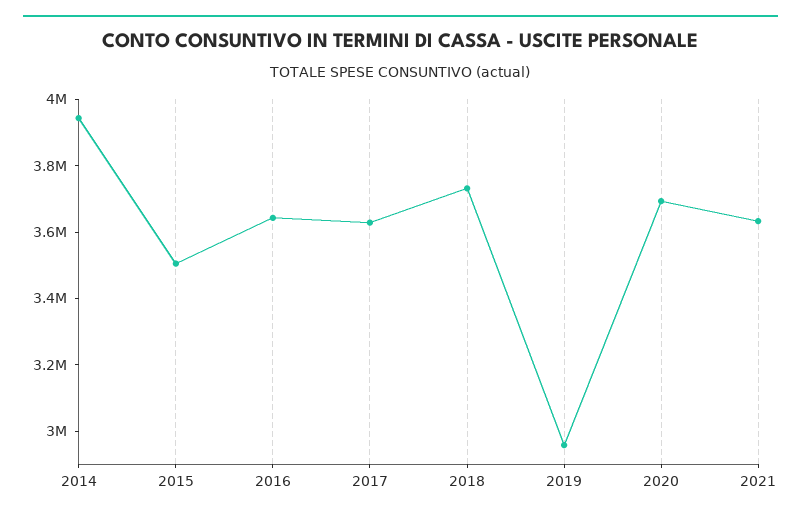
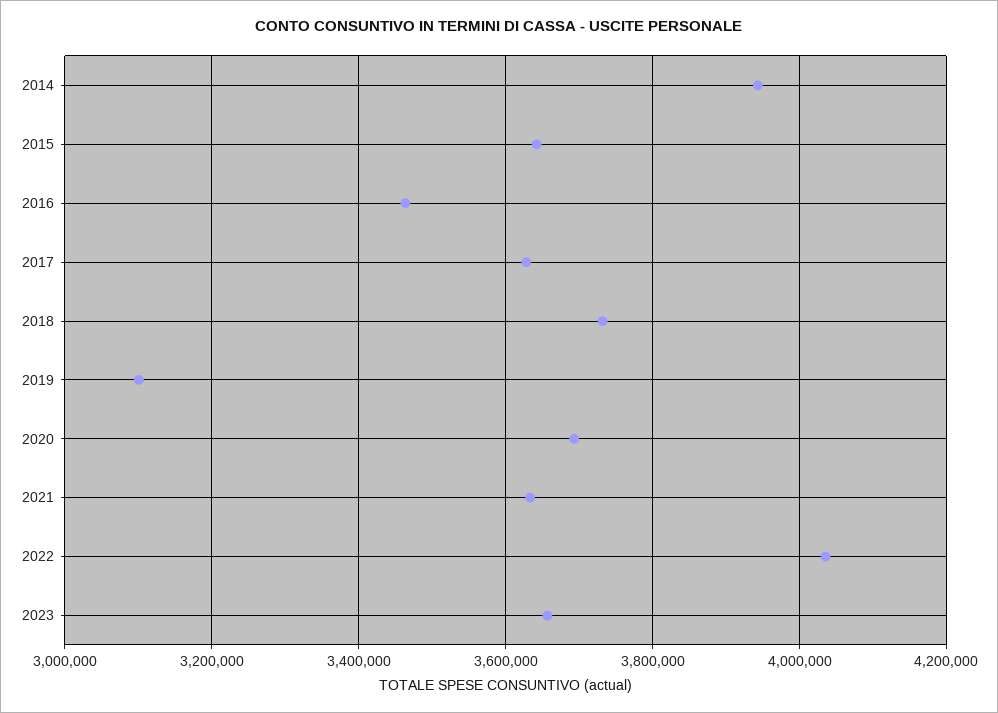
2015: 3500000 -> 3640000
2016: 3650000 -> 3460000
2019: 2950000 -> 3100000
2022: none -> 4040000
2023: none -> 3660000

